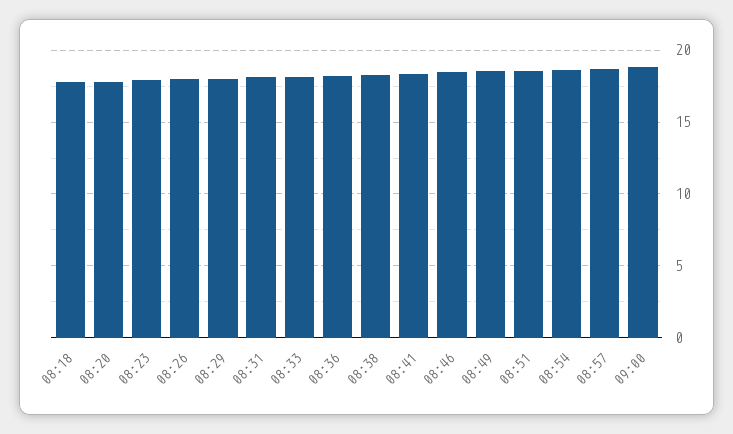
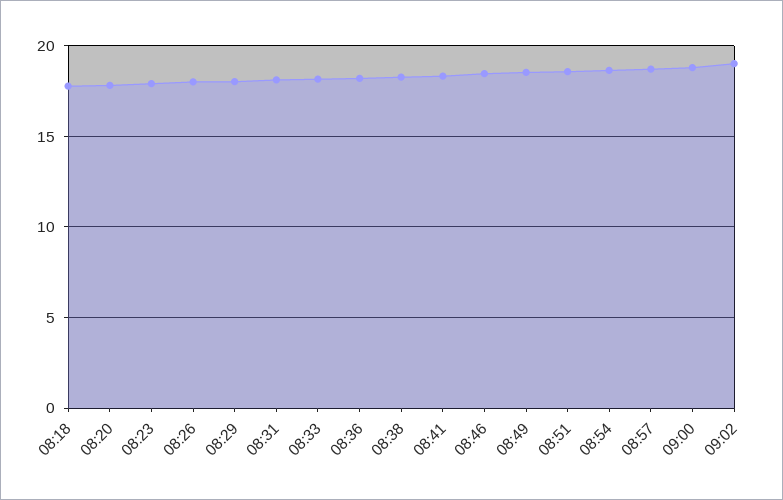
09:02: none -> 19

